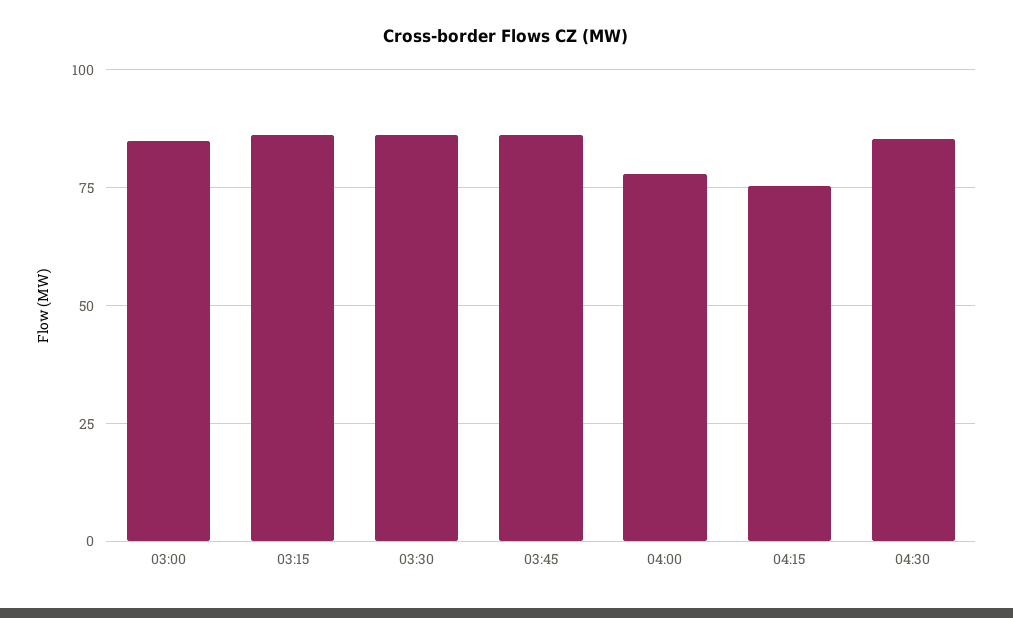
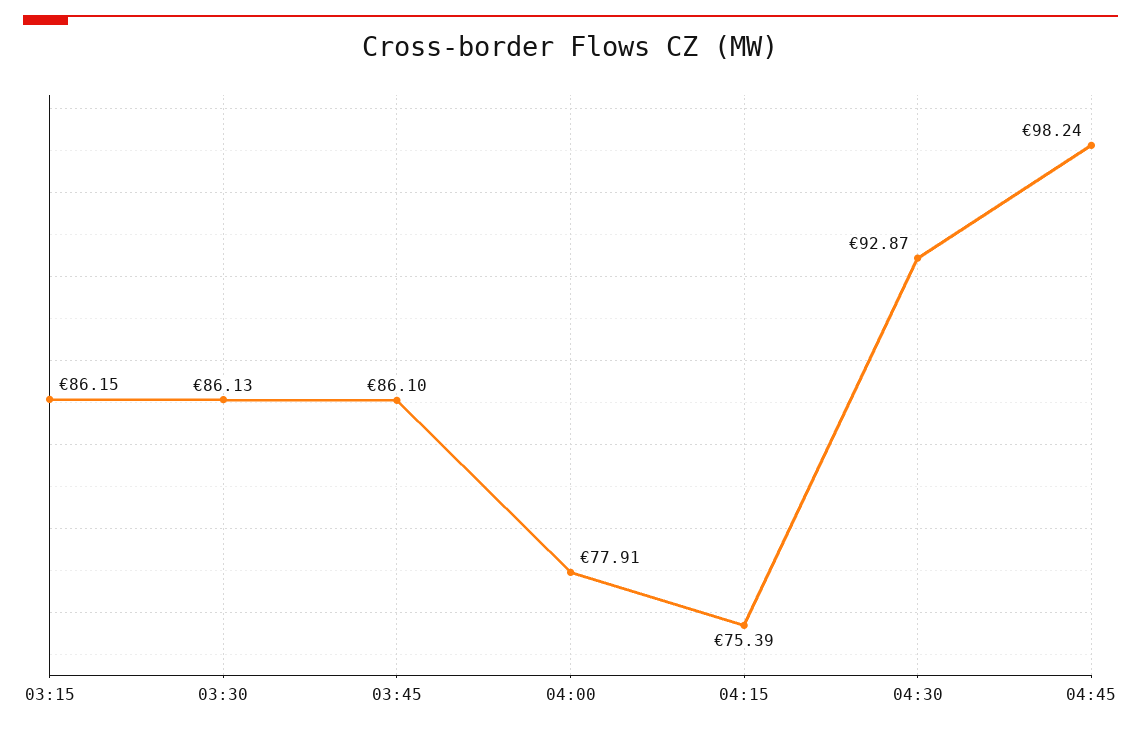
03:00: 85 -> none
04:30: 85 -> 92.87
04:45: none -> 98.24

